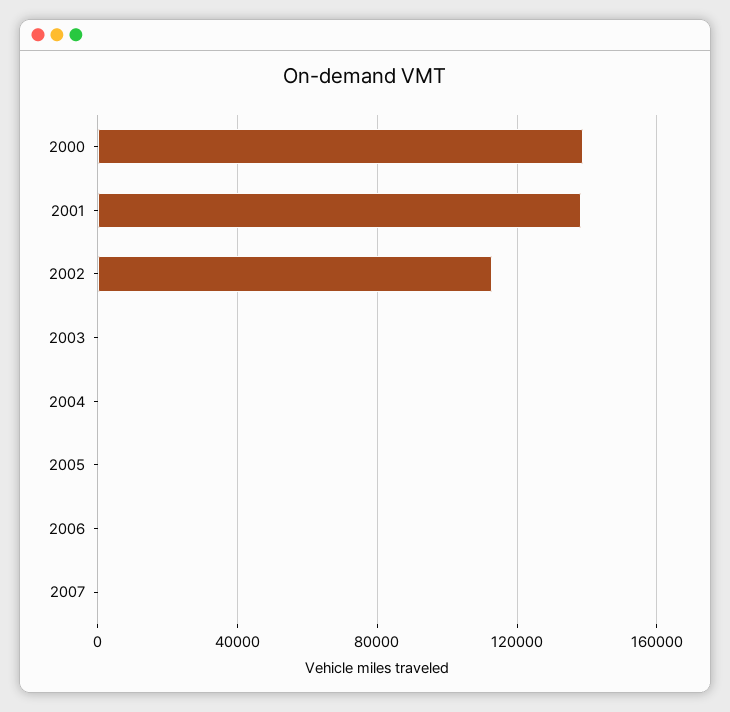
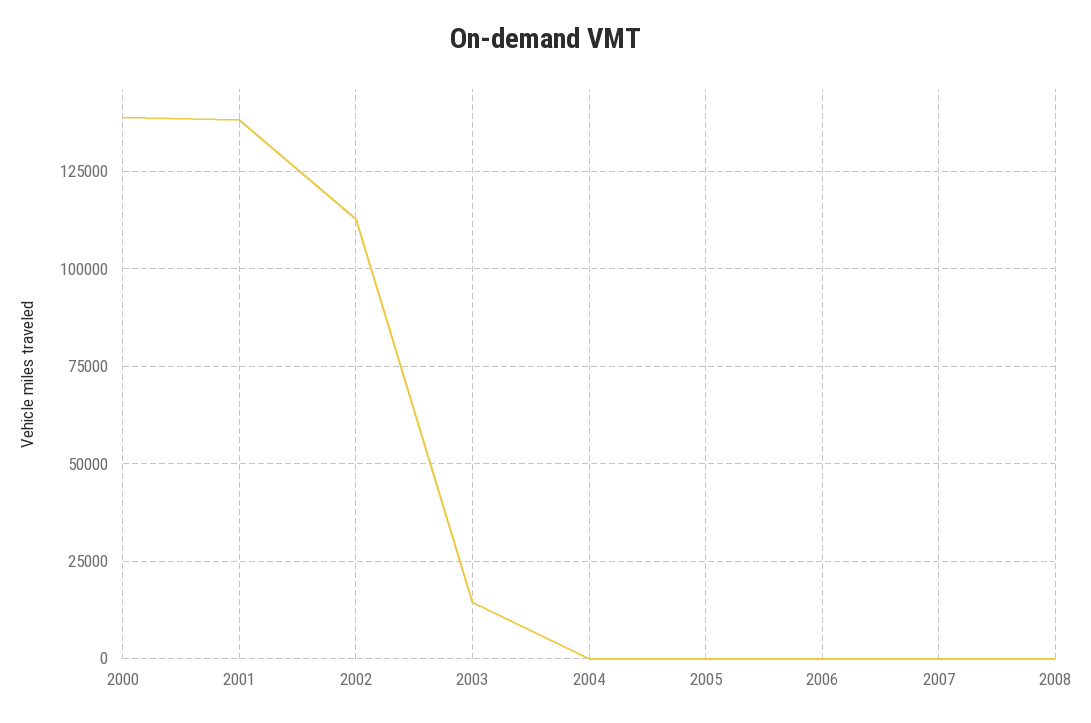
2003: 0 -> 15000
2008: none -> 0

